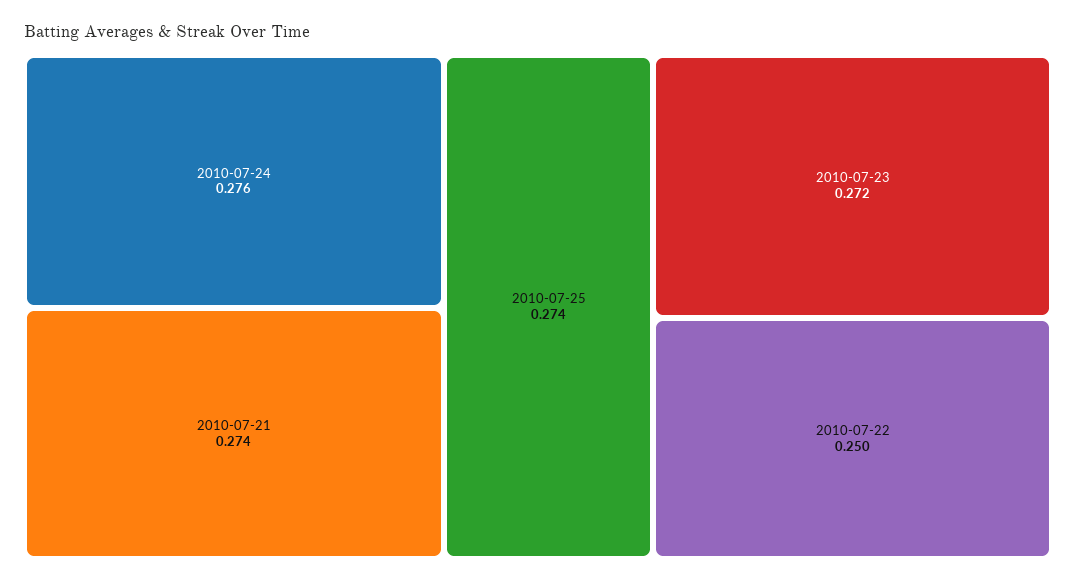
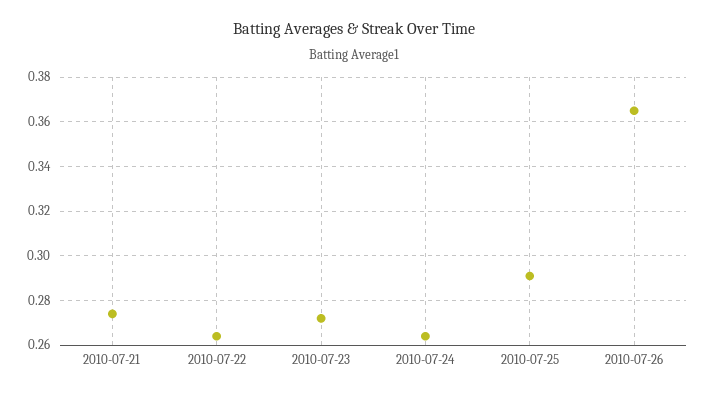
2010-07-24: 0.276 -> 0.265
2010-07-25: 0.274 -> 0.29
2010-07-22: 0.25 -> 0.265
2010-07-26: none -> 0.365

